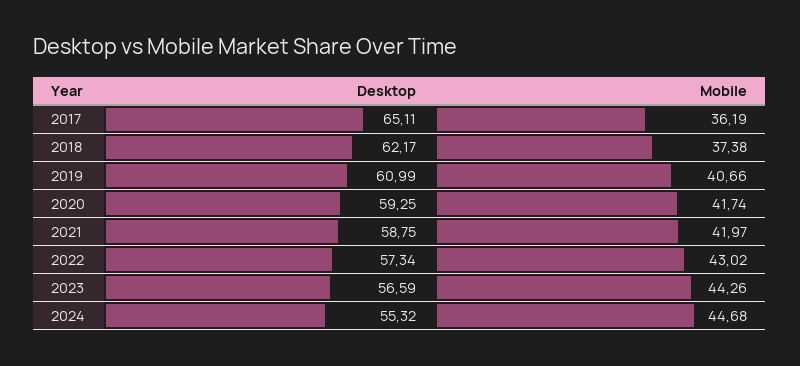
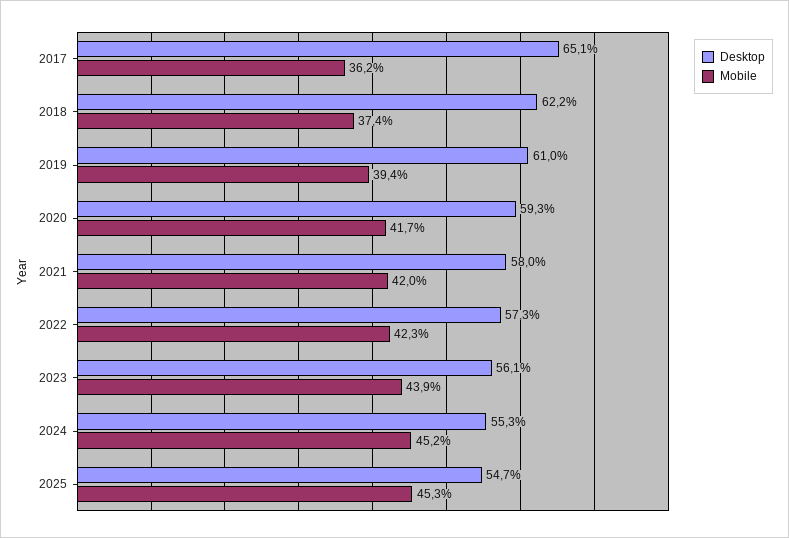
Mobile, 2019: 40.66 -> 39.4
Desktop, 2021: 58.75 -> 58
Mobile, 2022: 43.02 -> 42.3
Desktop, 2023: 56.59 -> 56.1
Mobile, 2023: 44.26 -> 43.9
Mobile, 2024: 44.68 -> 45.2
Desktop, 2025: none -> 54.7
Mobile, 2025: none -> 45.3

